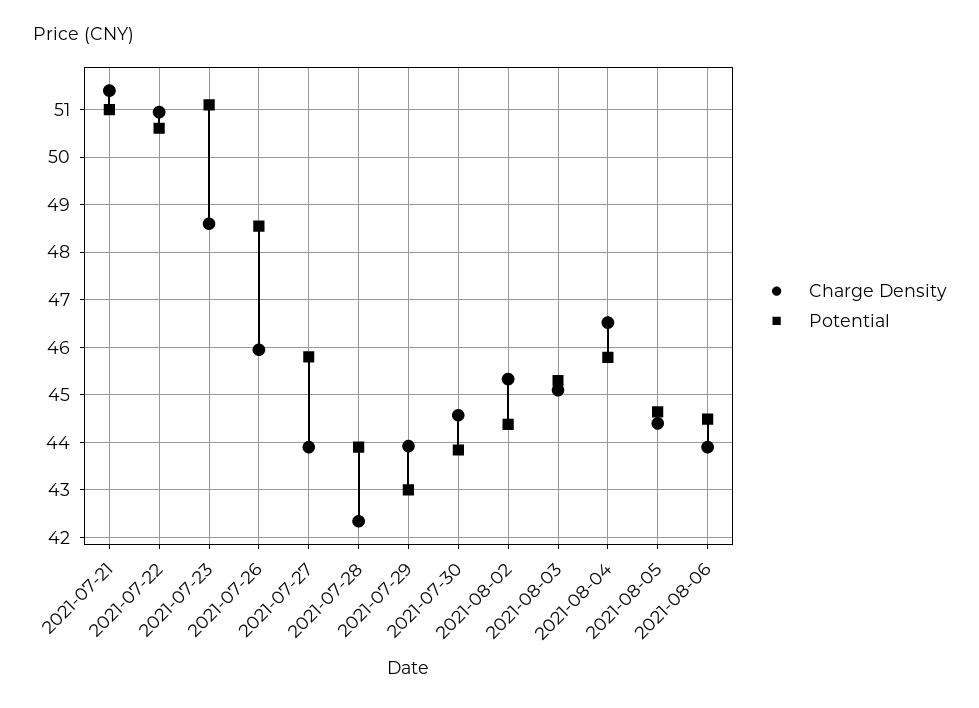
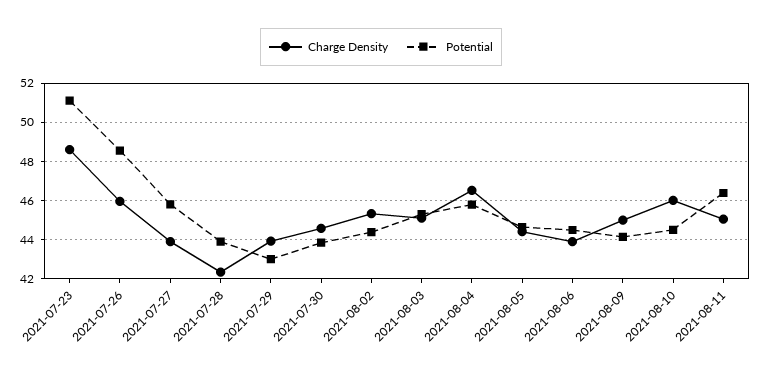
Charge Density, 2021-07-21: 51.4 -> none
Potential, 2021-07-21: 51 -> none
Charge Density, 2021-07-22: 51 -> none
Potential, 2021-07-22: 50.6 -> none
Charge Density, 2021-08-09: none -> 45
Potential, 2021-08-09: none -> 44
Charge Density, 2021-08-10: none -> 46
Potential, 2021-08-10: none -> 44.5
Charge Density, 2021-08-11: none -> 45
Potential, 2021-08-11: none -> 46.5

